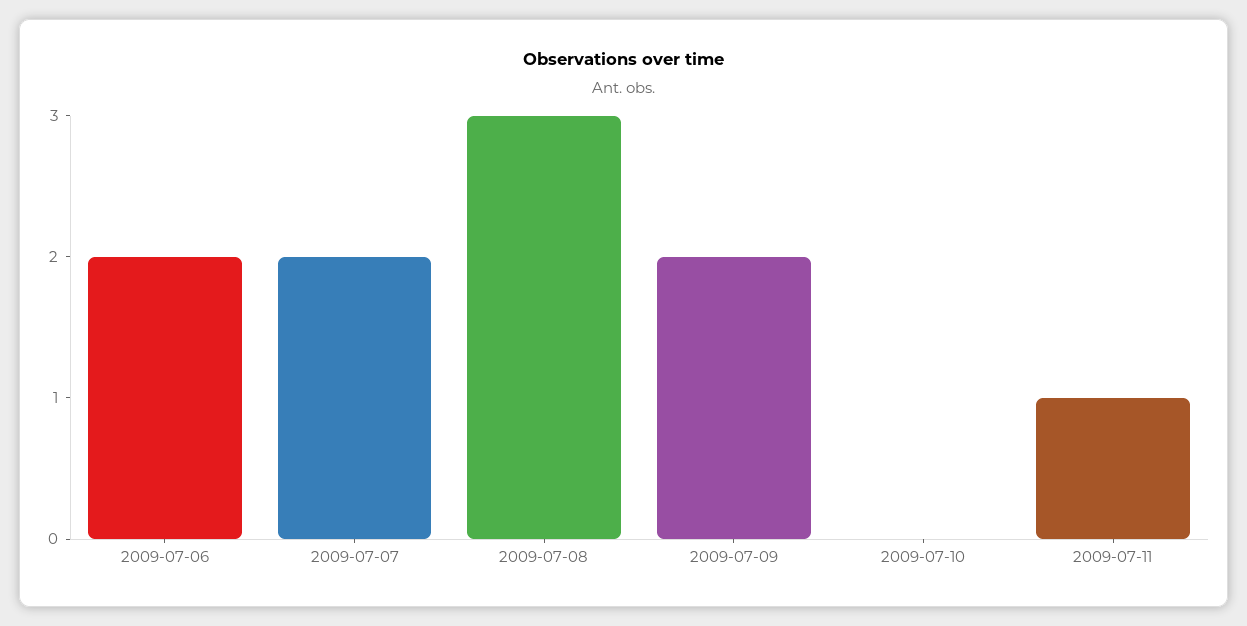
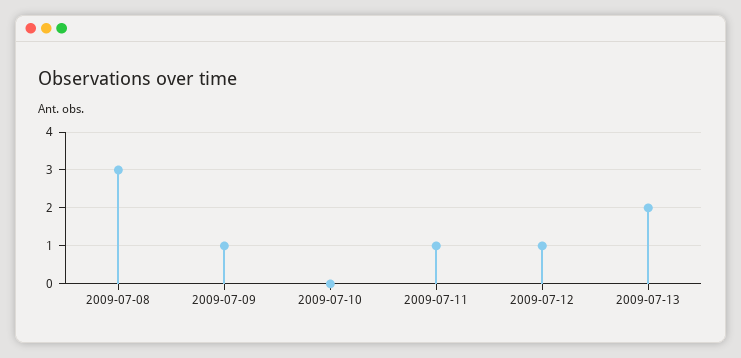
2009-07-06: 2 -> none
2009-07-07: 2 -> none
2009-07-09: 2 -> 1
2009-07-12: none -> 1
2009-07-13: none -> 2

